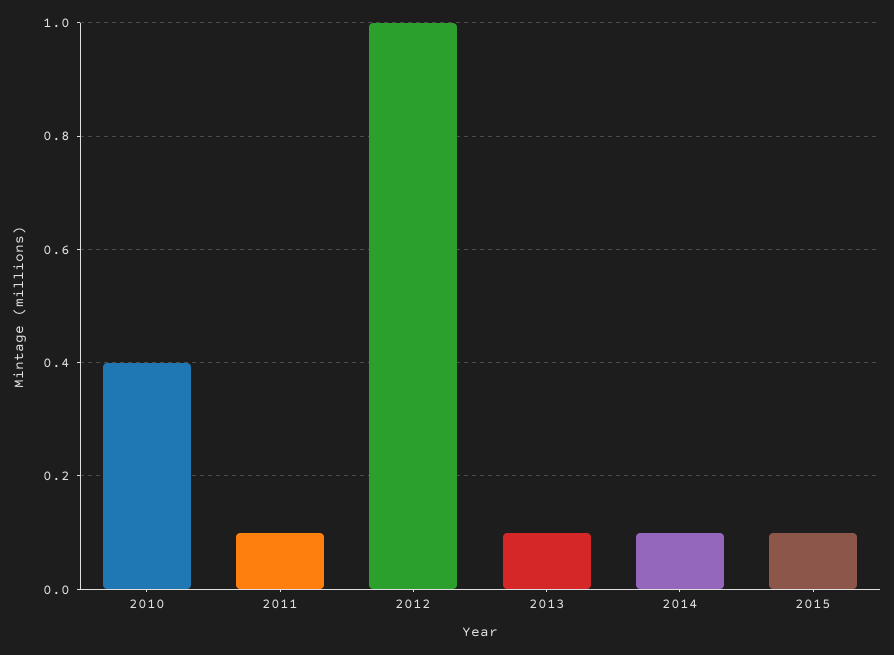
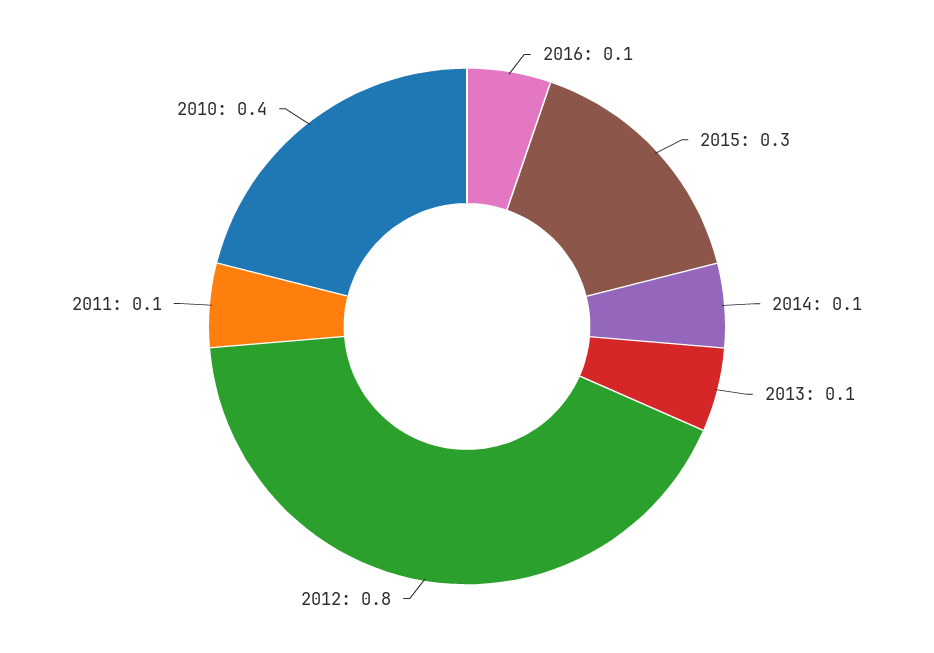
2012: 1 -> 0.8
2015: 0.1 -> 0.3
2016: none -> 0.1

